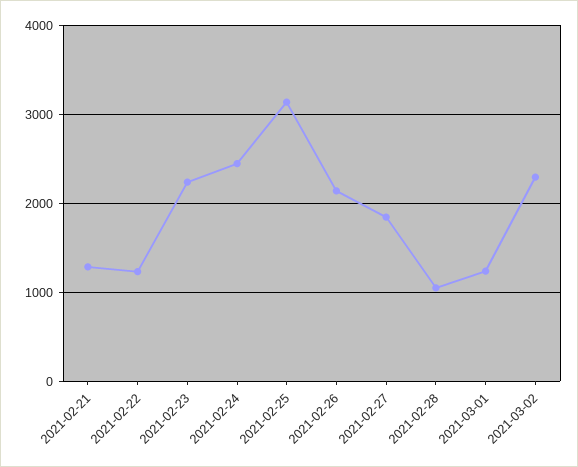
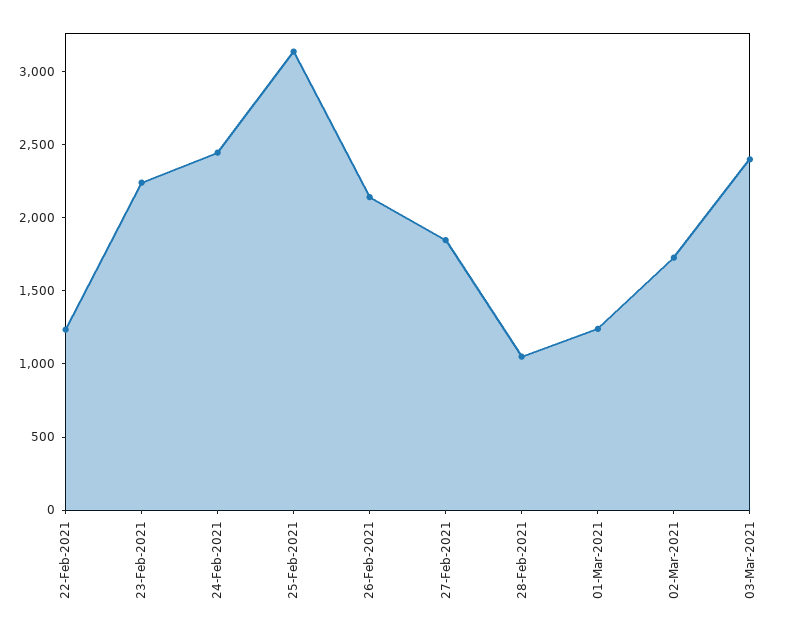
2021-02-21: 1300 -> none
2021-03-02: 2300 -> 1700
03-Mar-2021: none -> 2400

